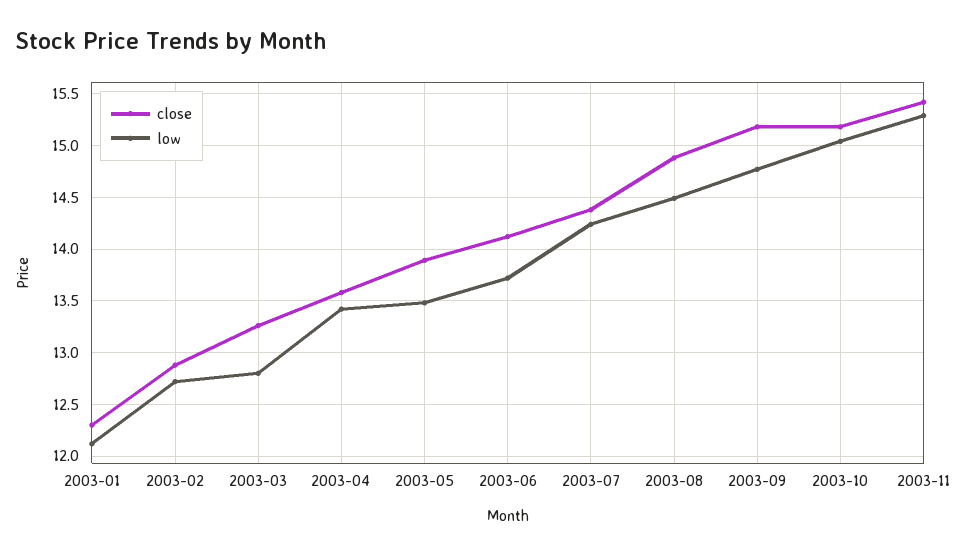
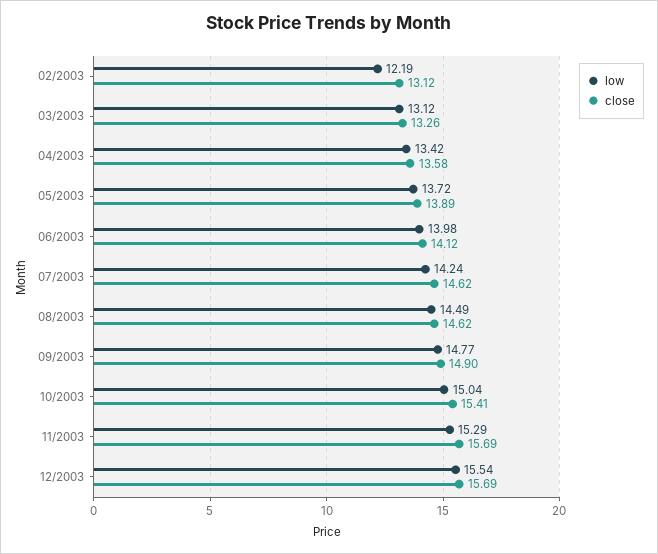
close, 2003-01: 12.3 -> none
low, 2003-01: 12.1 -> none
close, 2003-02: 12.9 -> 13.12
low, 2003-02: 12.7 -> 12.19
low, 2003-03: 12.8 -> 13.12
low, 2003-05: 13.5 -> 13.72
low, 2003-06: 13.7 -> 13.98
close, 2003-07: 14.4 -> 14.62
close, 2003-08: 14.9 -> 14.62
close, 2003-09: 15.2 -> 14.9
close, 2003-10: 15.2 -> 15.41
close, 2003-11: 15.4 -> 15.69
low, 12/2003: none -> 15.54
close, 12/2003: none -> 15.69

